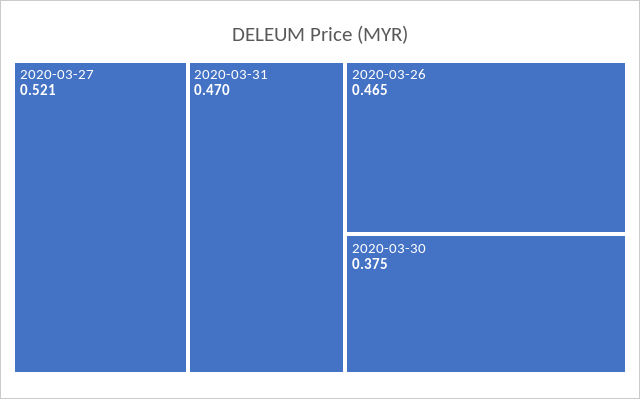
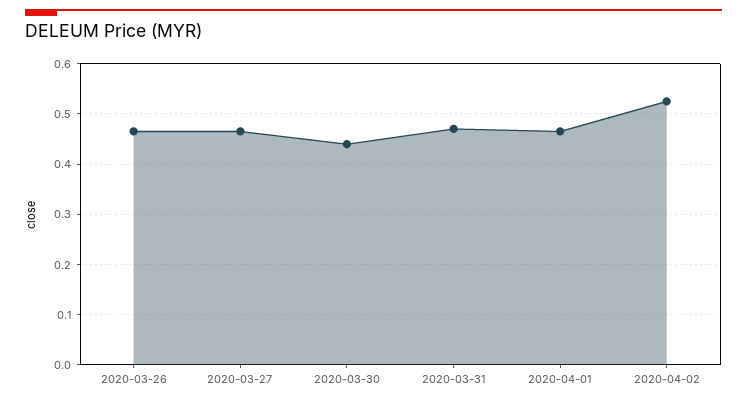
2020-03-27: 0.521 -> 0.46
2020-03-30: 0.375 -> 0.44
2020-04-01: none -> 0.46
2020-04-02: none -> 0.52

